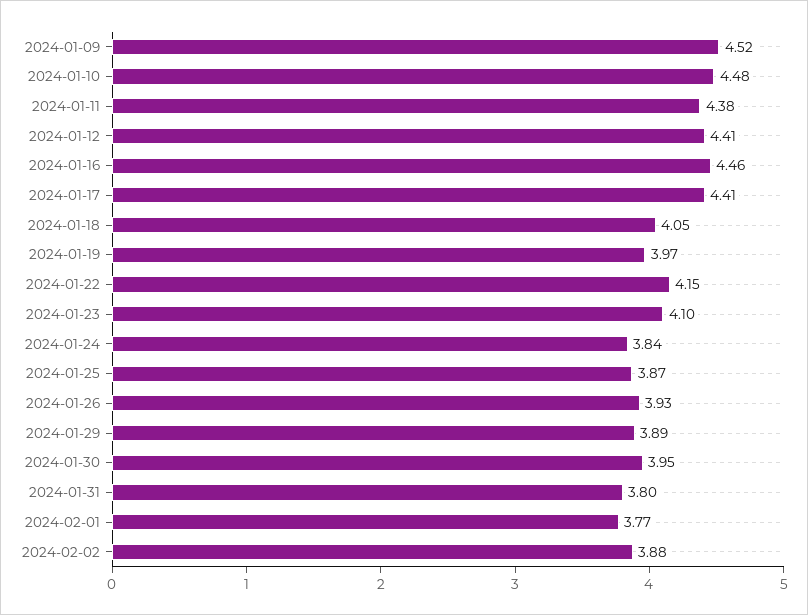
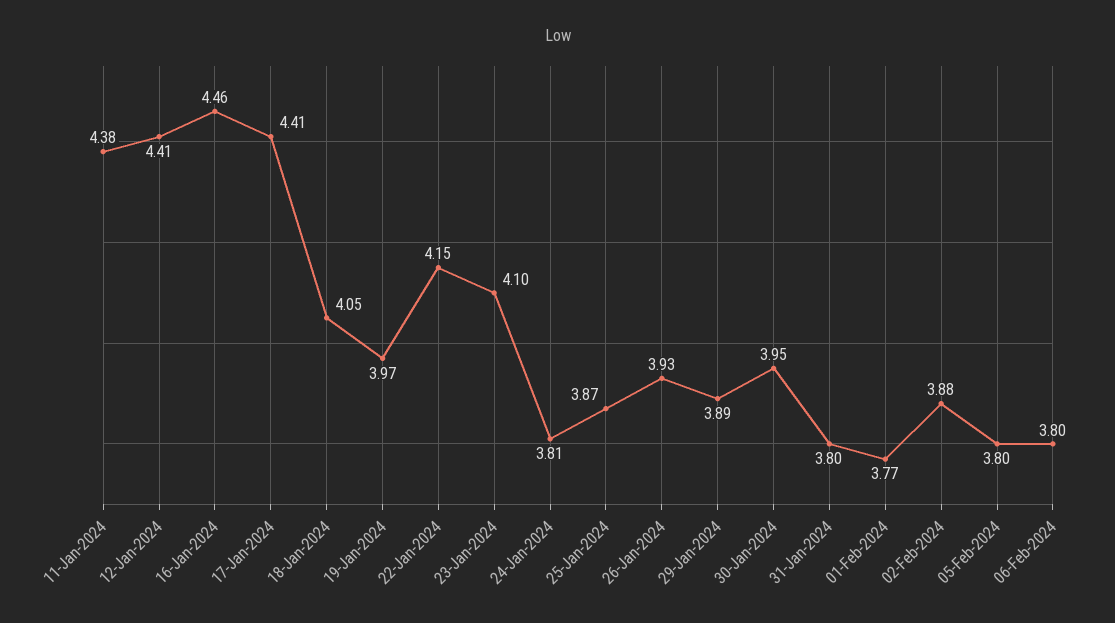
2024-01-09: 4.52 -> none
2024-01-10: 4.48 -> none
2024-01-24: 3.84 -> 3.81
05-Feb-2024: none -> 3.8
06-Feb-2024: none -> 3.8

